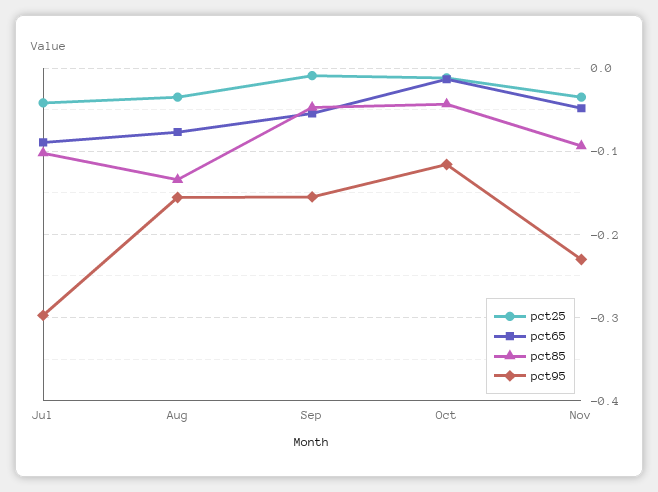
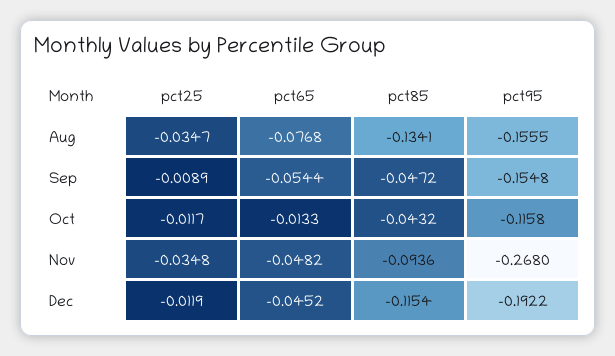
pct25, Jul: -0.04 -> none
pct65, Jul: -0.09 -> none
pct85, Jul: -0.1 -> none
pct95, Jul: -0.3 -> none
pct95, Nov: -0.23 -> -0.268
pct25, Dec: none -> -0.0119
pct65, Dec: none -> -0.0452
pct85, Dec: none -> -0.1154
pct95, Dec: none -> -0.1922

